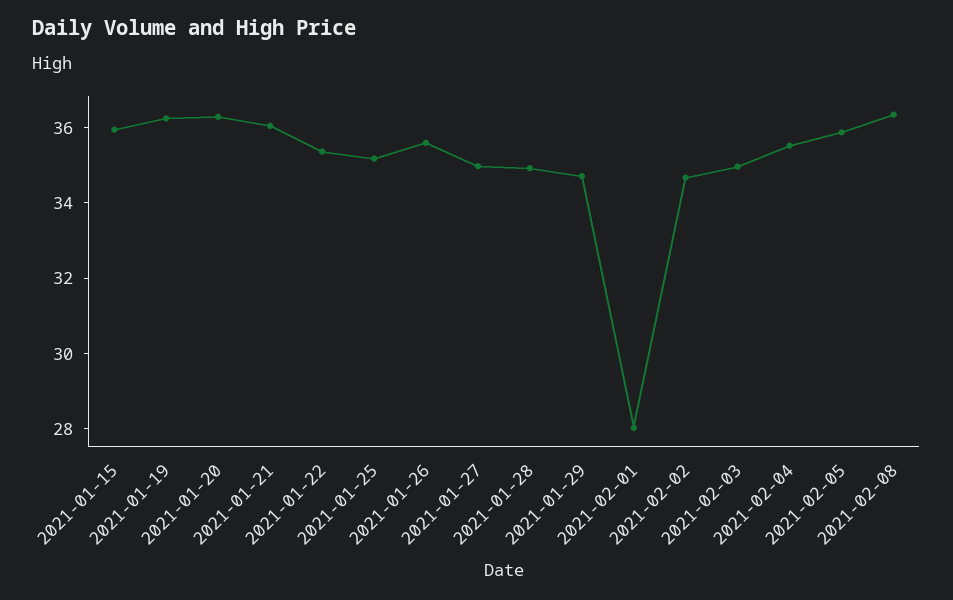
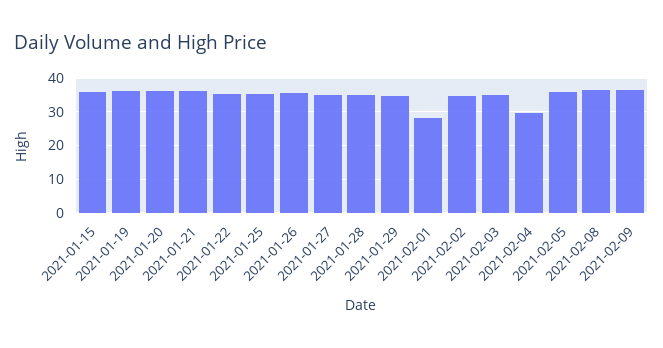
2021-02-04: 35.5 -> 30
2021-02-09: none -> 36

